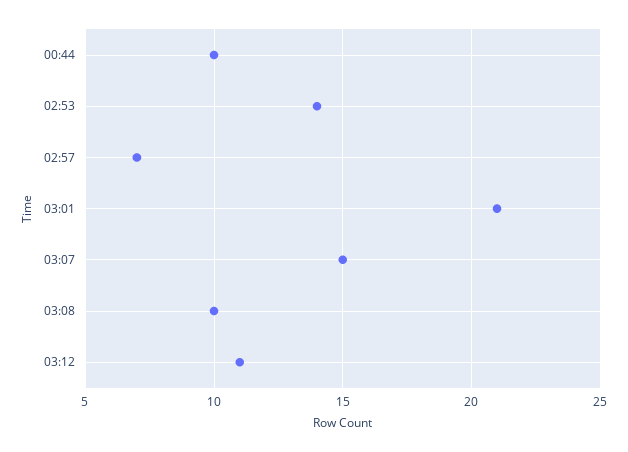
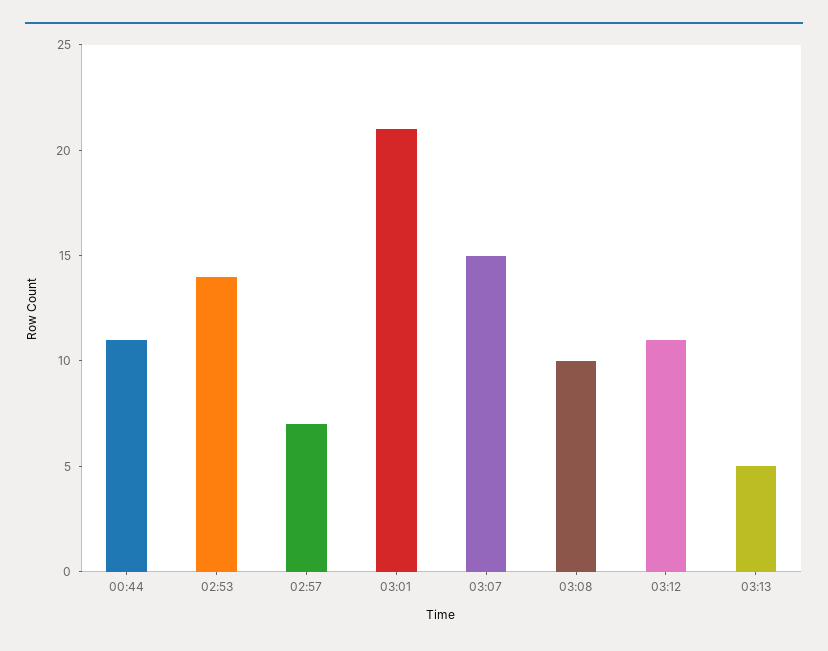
00:44: 10 -> 11
03:13: none -> 5

